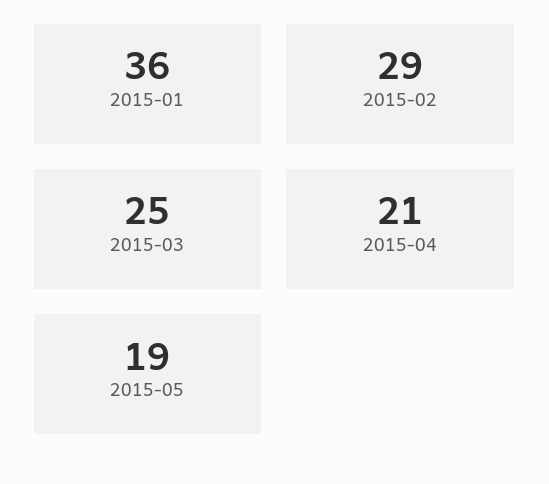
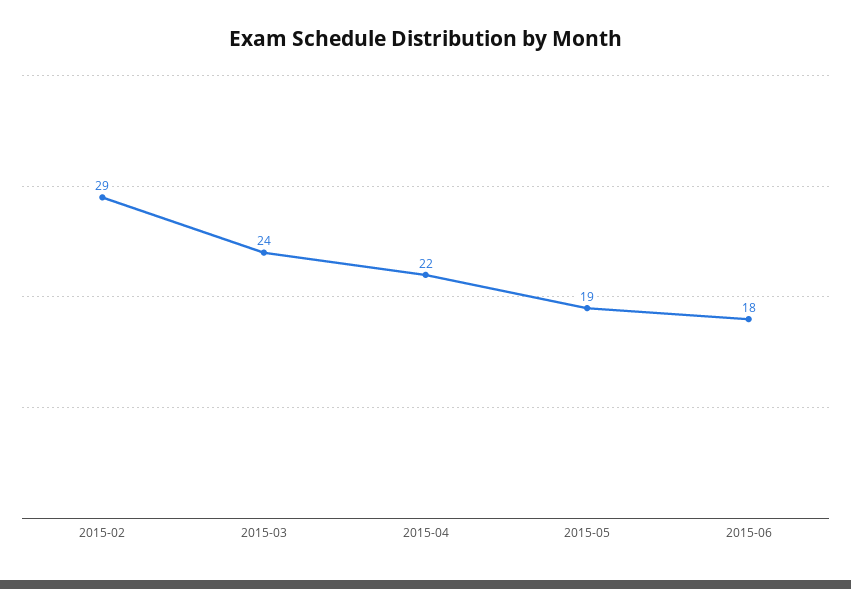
2015-01: 36 -> none
2015-03: 25 -> 24
2015-04: 21 -> 22
2015-06: none -> 18

